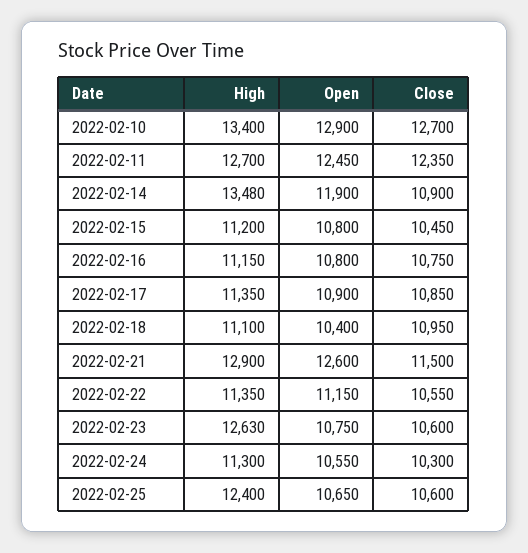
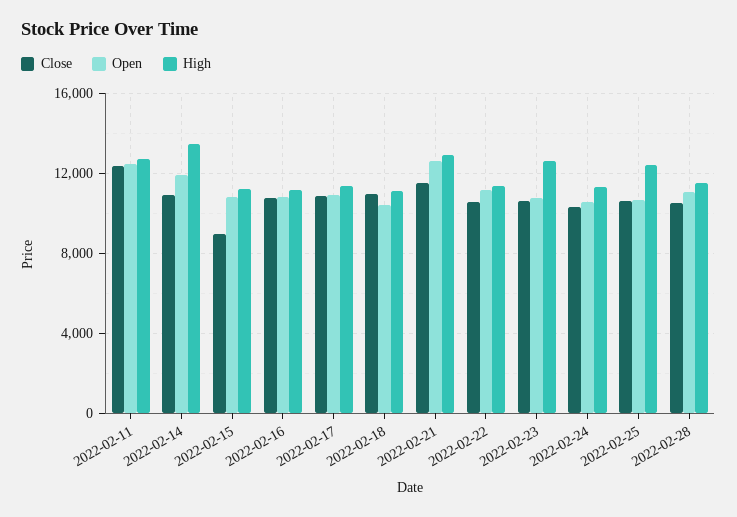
High, 2022-02-10: 13400 -> none
Open, 2022-02-10: 12900 -> none
Close, 2022-02-10: 12700 -> none
Close, 2022-02-15: 10450 -> 9000
Close, 2022-02-28: none -> 10500
Open, 2022-02-28: none -> 11000
High, 2022-02-28: none -> 11500

